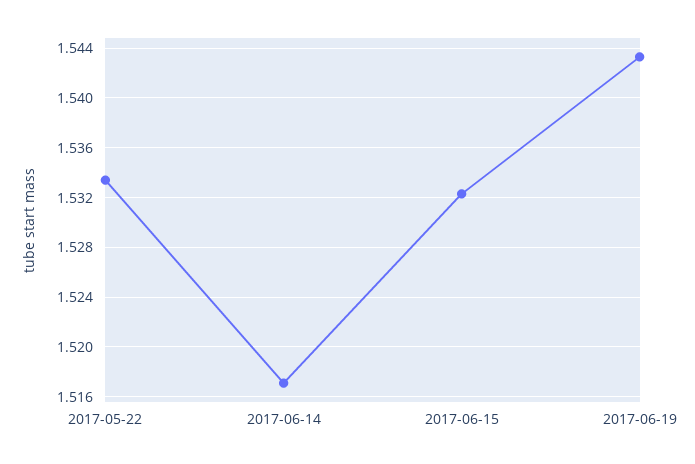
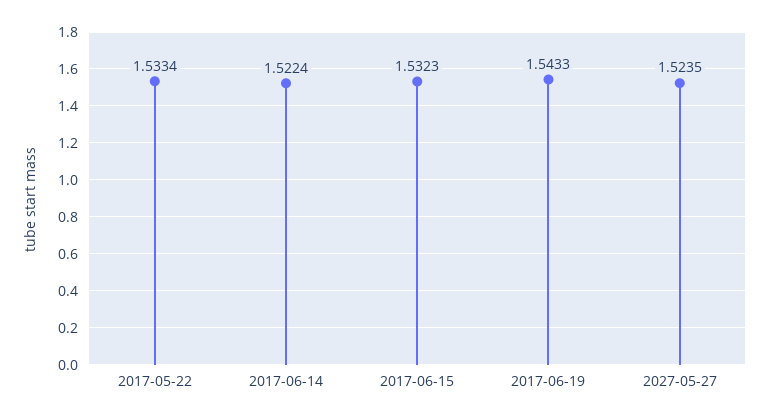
2017-06-14: 1.517 -> 1.5224
2027-05-27: none -> 1.5235

